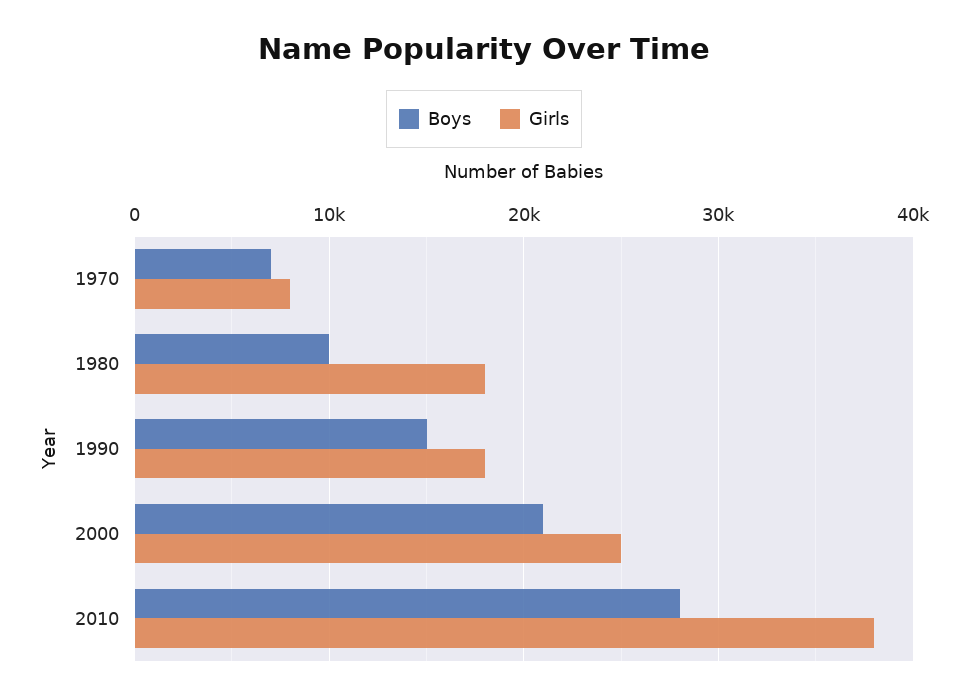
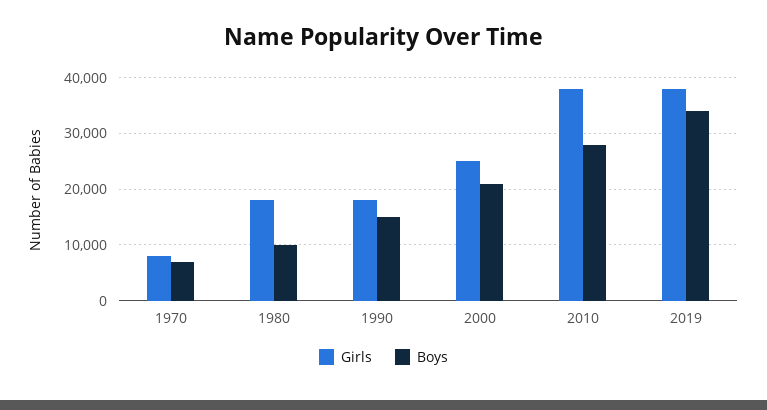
Girls, 2019: none -> 38000
Boys, 2019: none -> 34000

